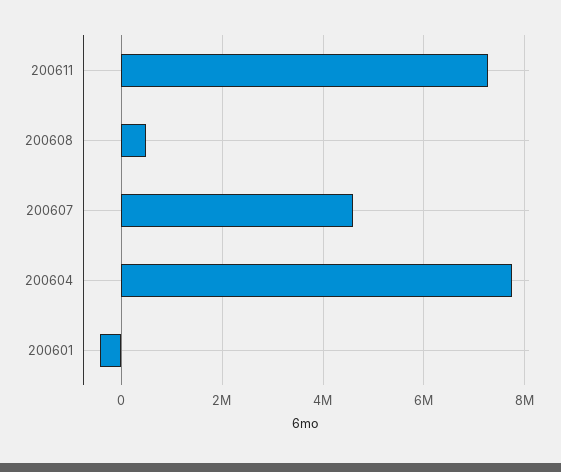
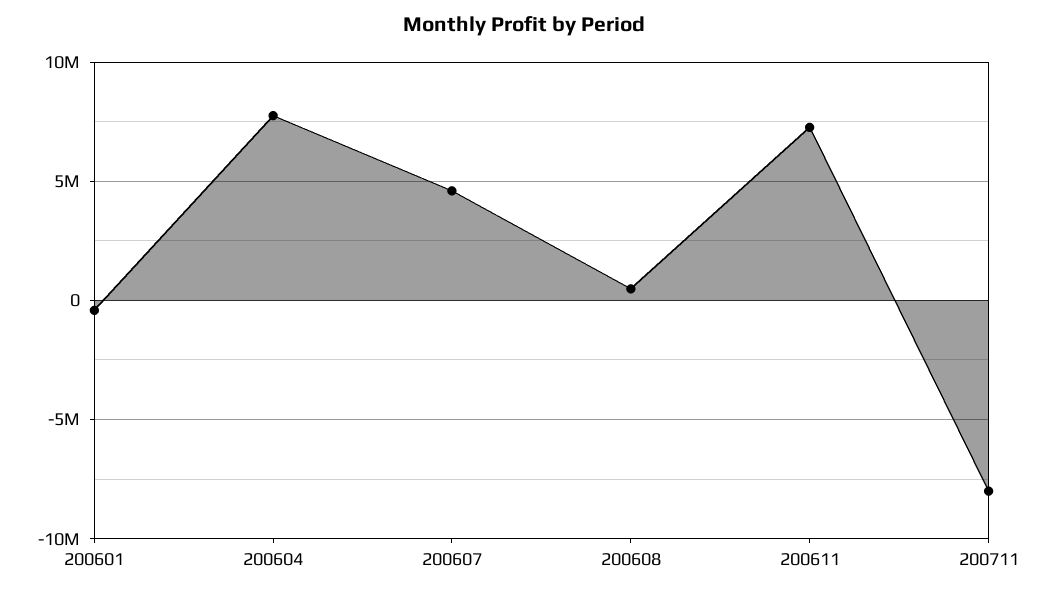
200711: none -> -8000000

